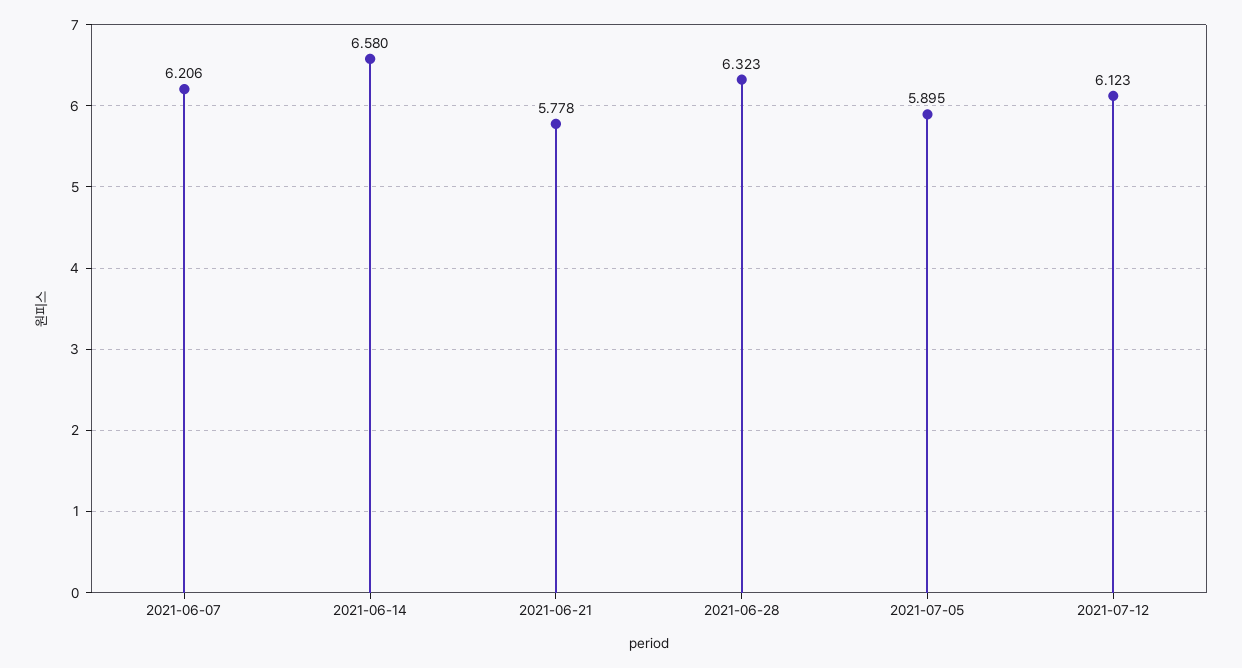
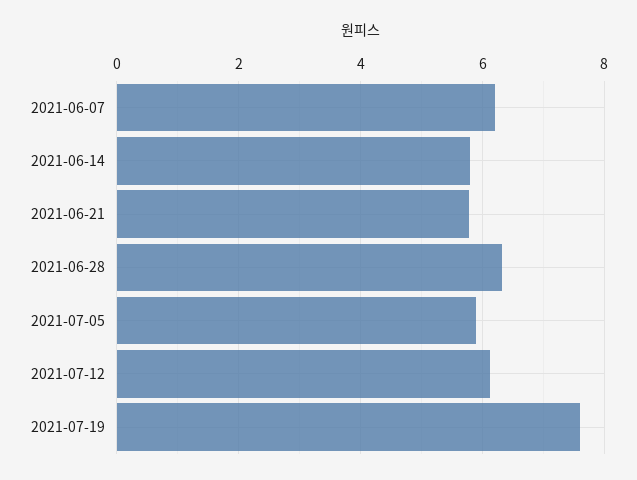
2021-06-14: 6.58 -> 5.8
2021-07-19: none -> 7.6

